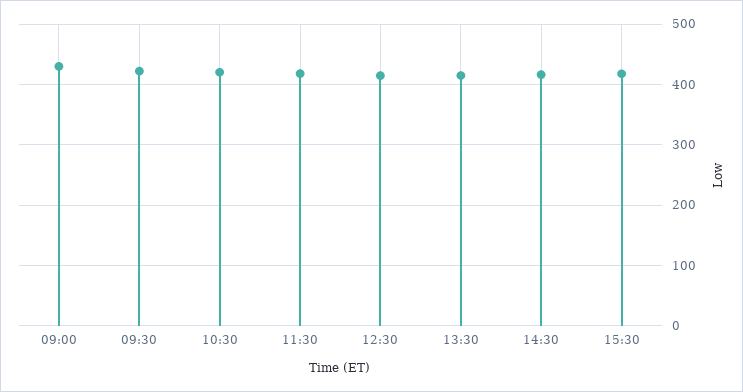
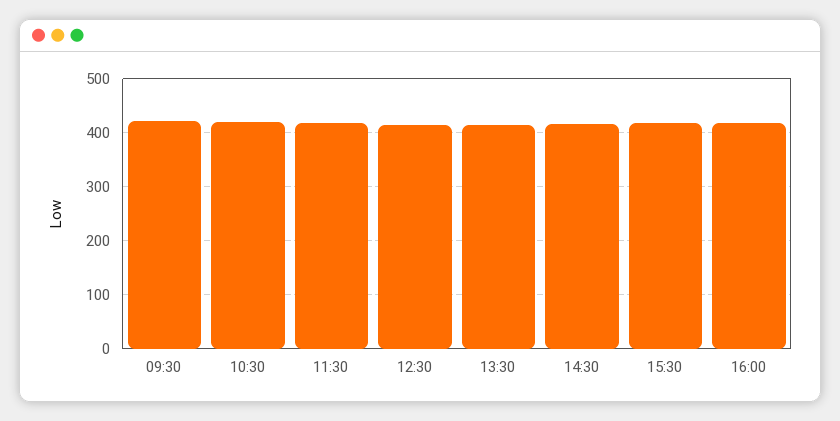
09:00: 430 -> none
16:00: none -> 420

